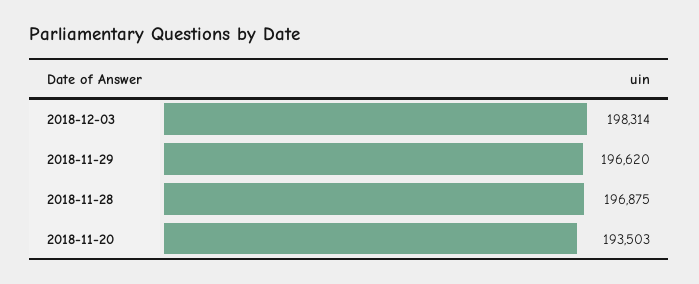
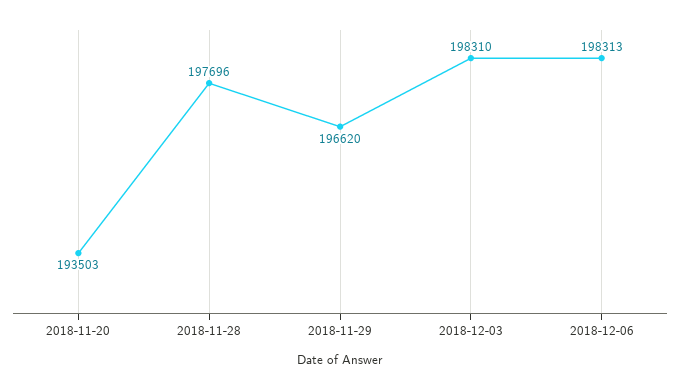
2018-12-03: 198314 -> 198310
2018-11-28: 196875 -> 197696
2018-12-06: none -> 198313

